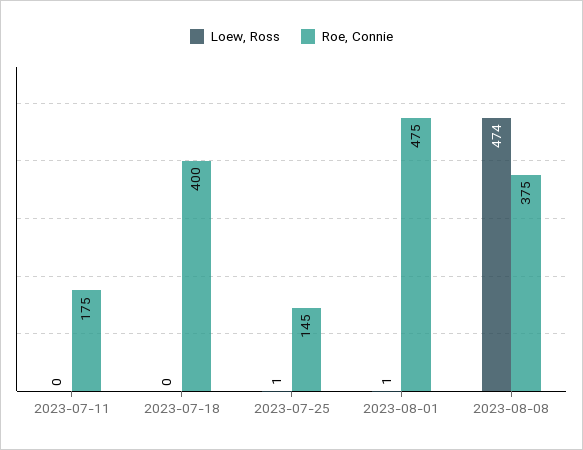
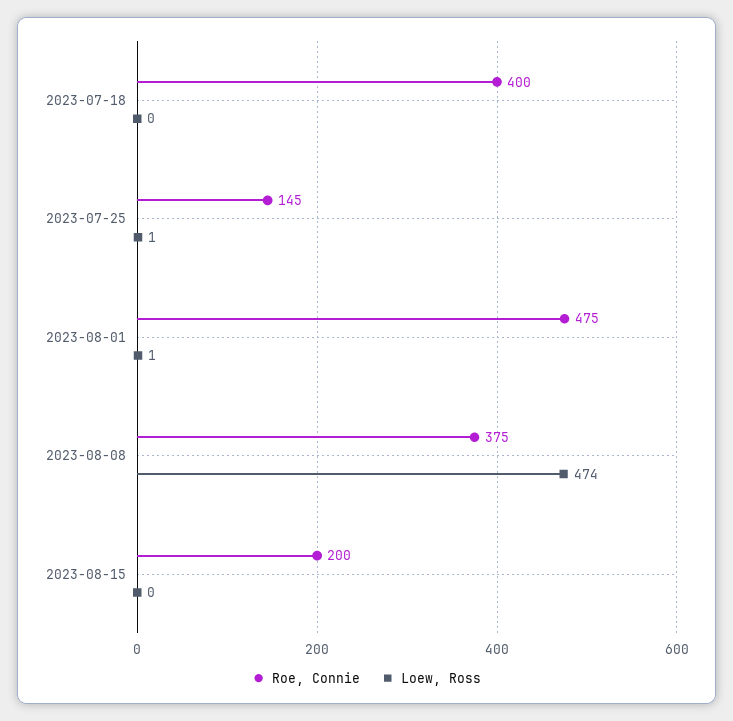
Loew, Ross, 2023-07-11: 0 -> none
Roe, Connie, 2023-07-11: 175 -> none
Roe, Connie, 2023-08-15: none -> 200
Loew, Ross, 2023-08-15: none -> 0

